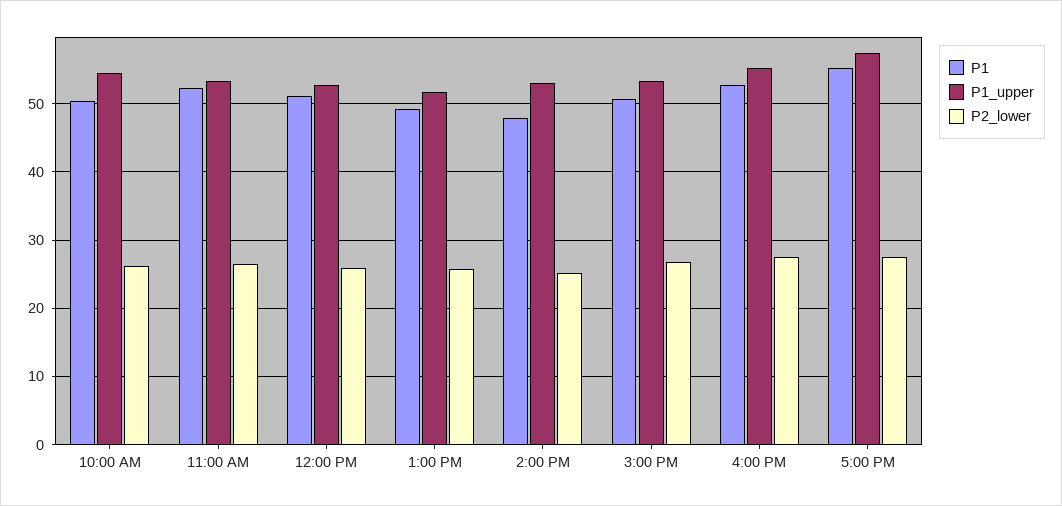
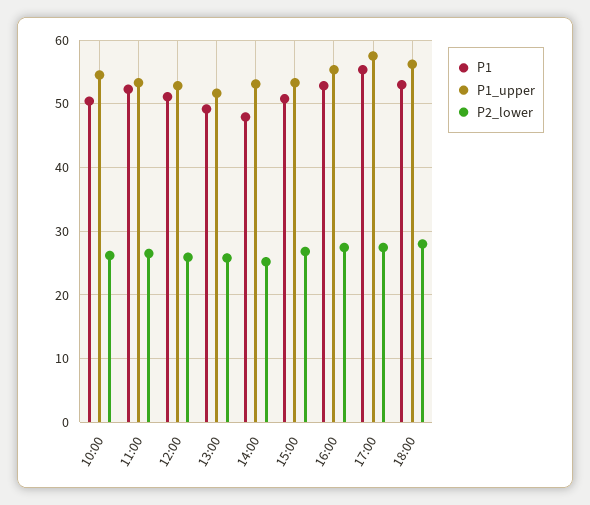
P1, 18:00: none -> 53
P1_upper, 18:00: none -> 56
P2_lower, 18:00: none -> 28

